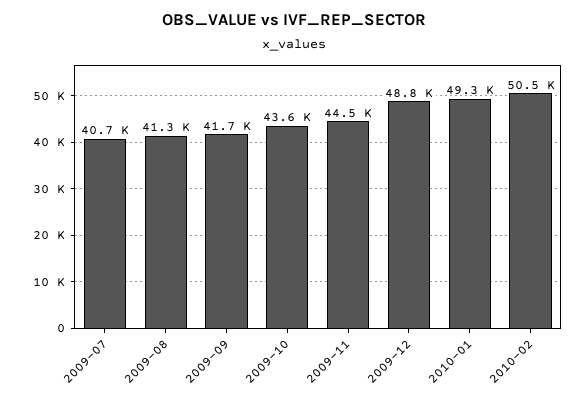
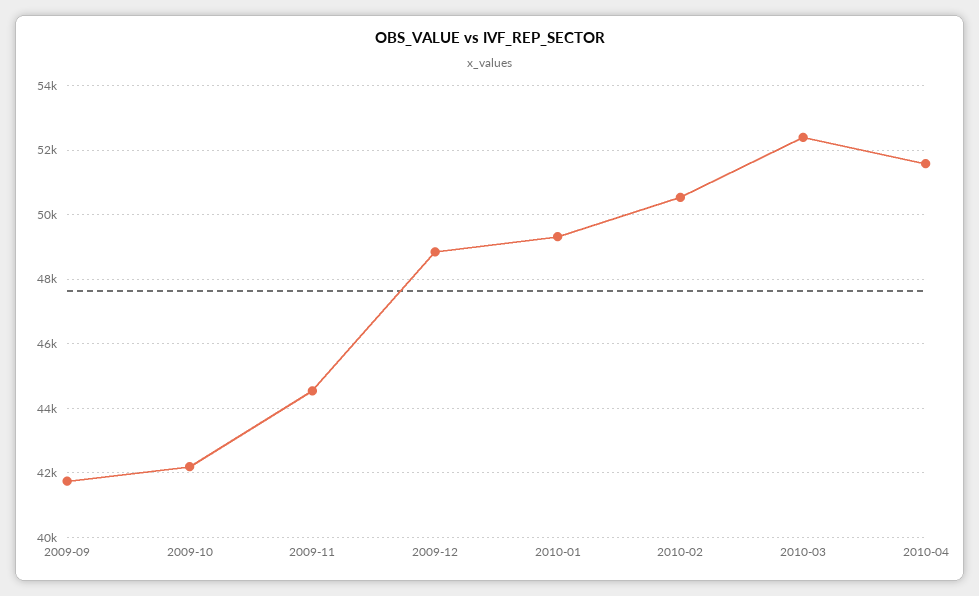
2009-07: 40700 -> none
2009-08: 41300 -> none
2009-10: 43600 -> 42200
2010-03: none -> 52400
2010-04: none -> 51600

